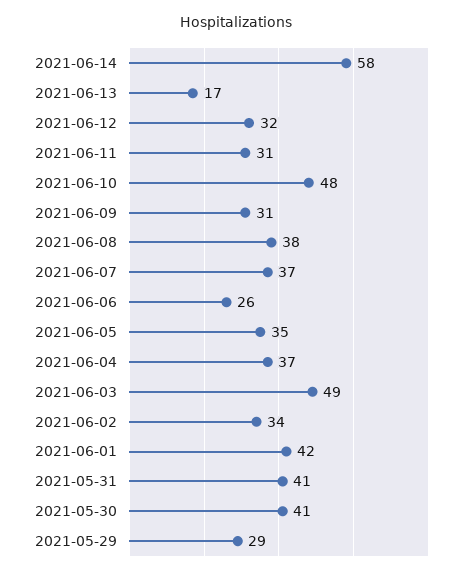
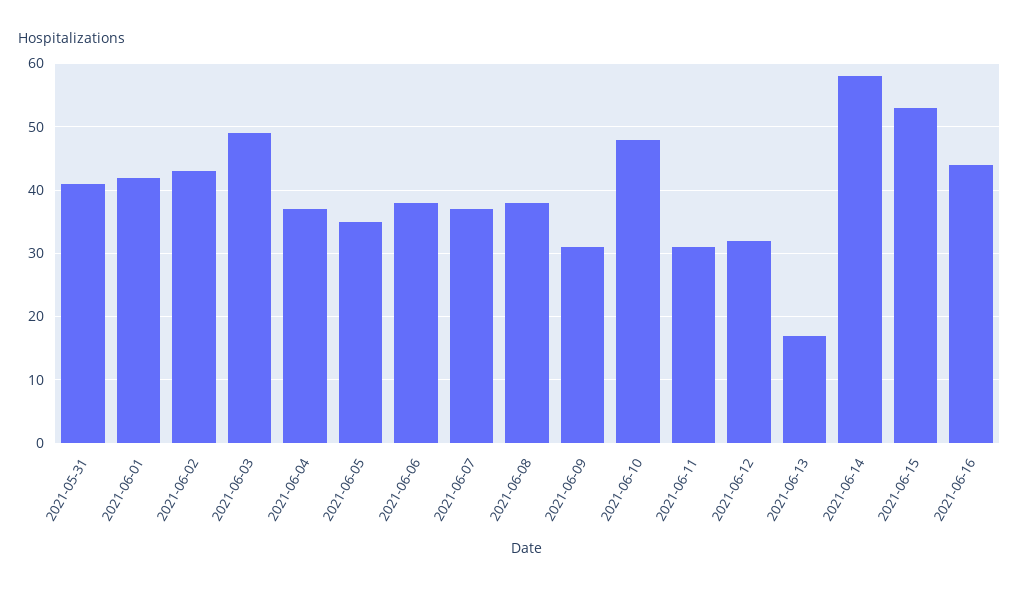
2021-06-06: 26 -> 38
2021-06-02: 34 -> 43
2021-05-30: 41 -> none
2021-05-29: 29 -> none
2021-06-15: none -> 53
2021-06-16: none -> 44

